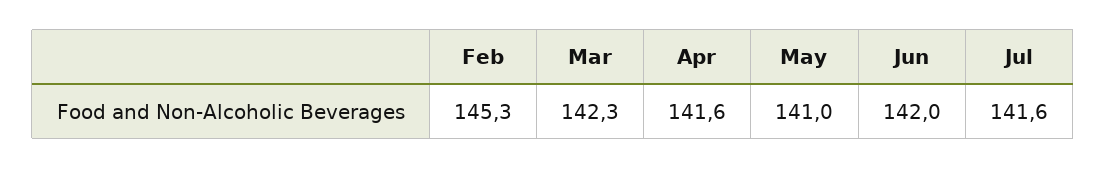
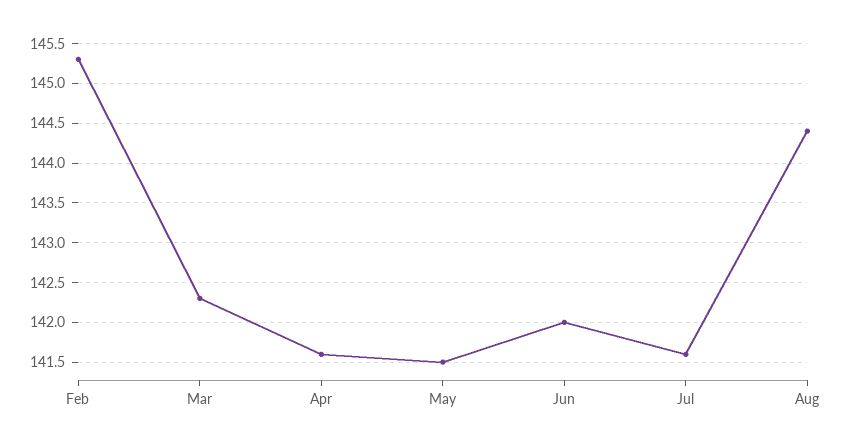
May: 141 -> 141.5
Aug: none -> 144.4

